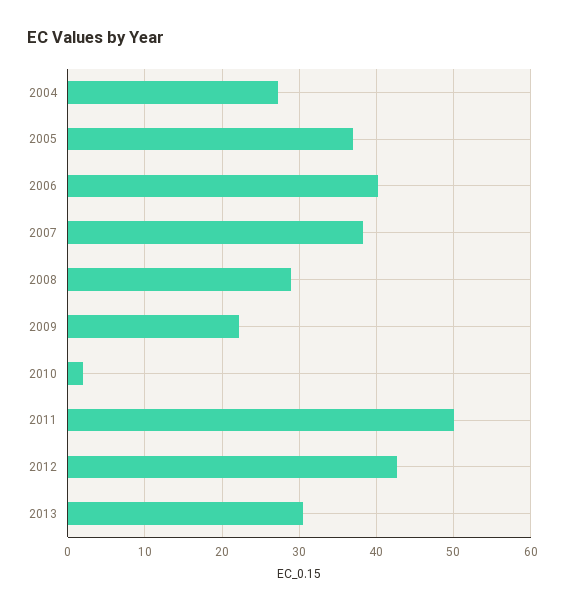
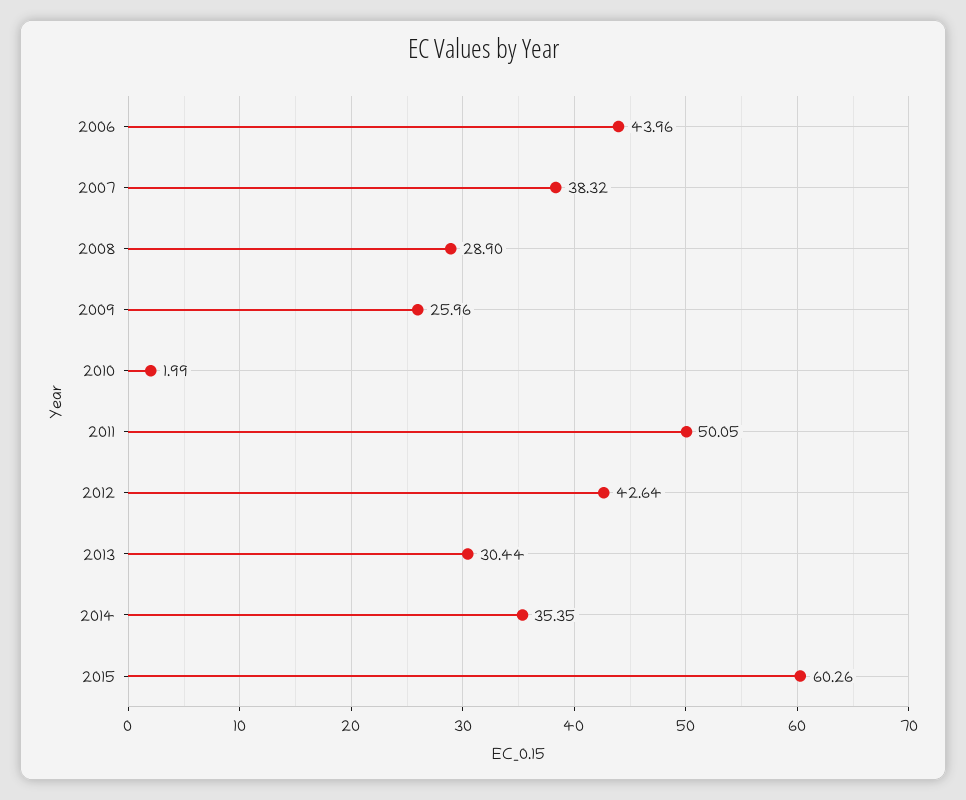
2004: 27 -> none
2005: 37 -> none
2006: 40 -> 43.96
2009: 22 -> 25.96
2014: none -> 35.35
2015: none -> 60.26

